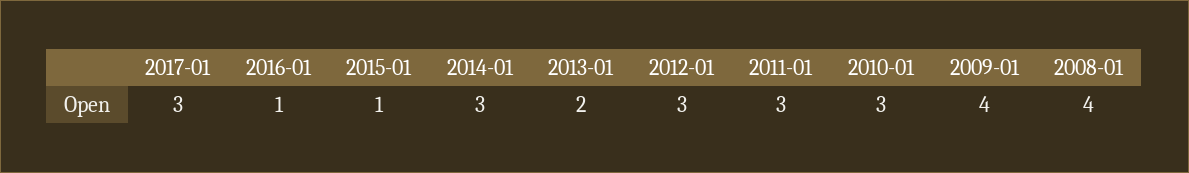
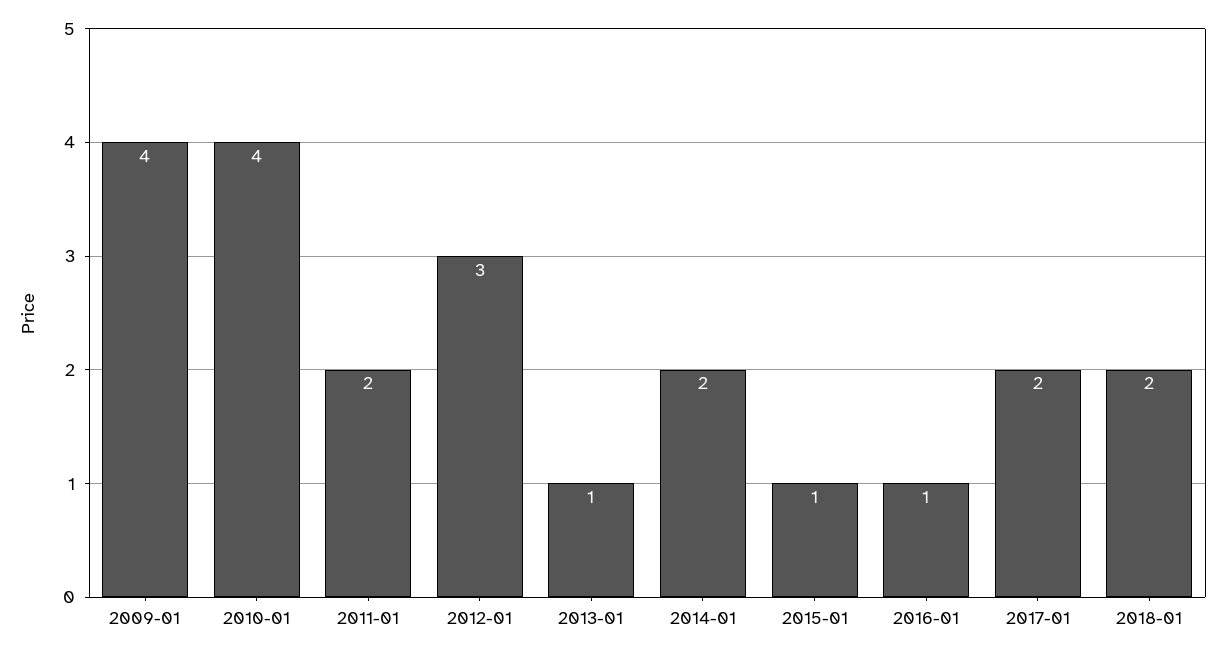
2017-01: 3 -> 2
2014-01: 3 -> 2
2013-01: 2 -> 1
2011-01: 3 -> 2
2010-01: 3 -> 4
2008-01: 4 -> none
2018-01: none -> 2

